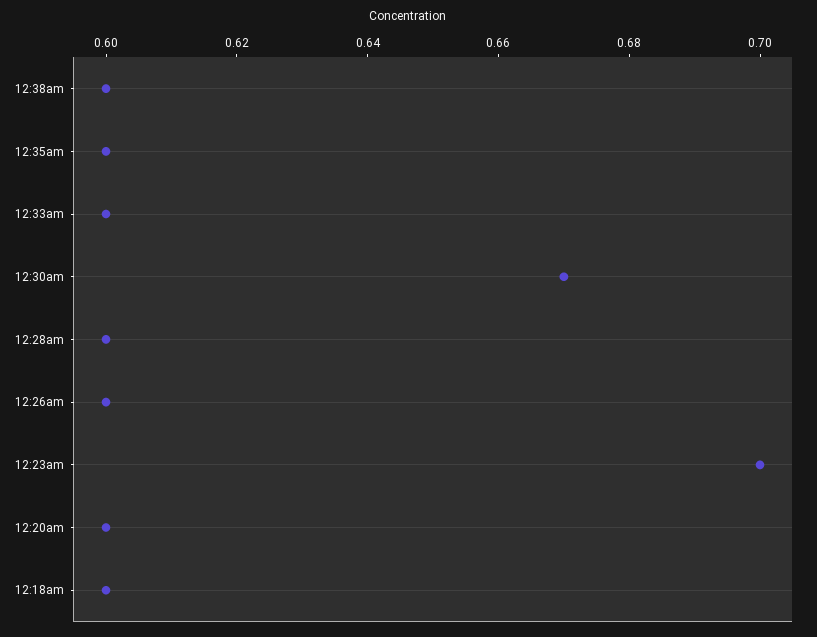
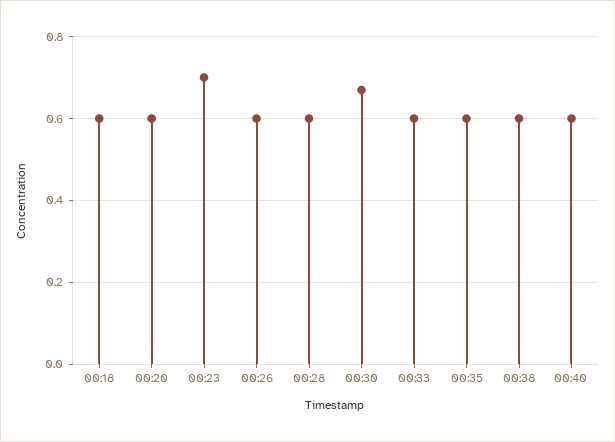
00:40: none -> 0.6

